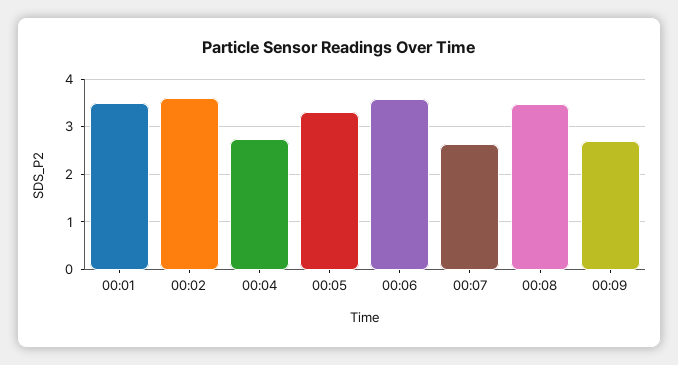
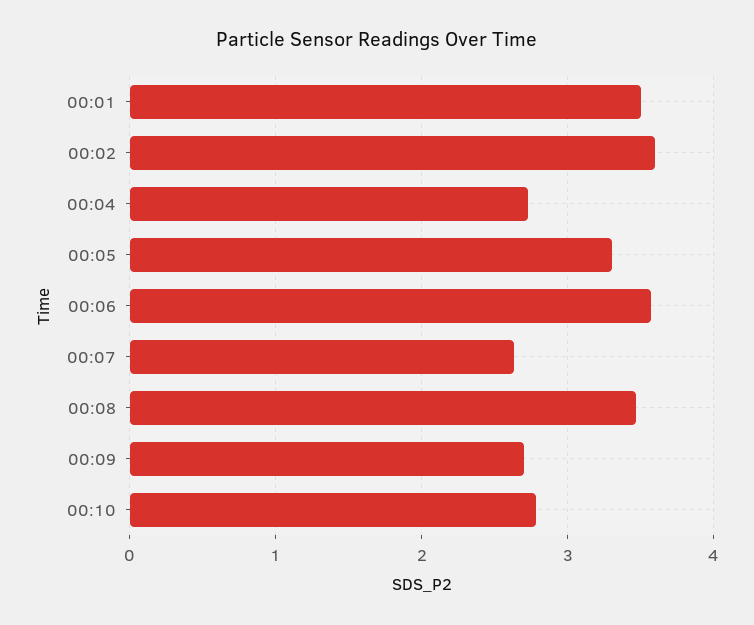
00:10: none -> 2.8

